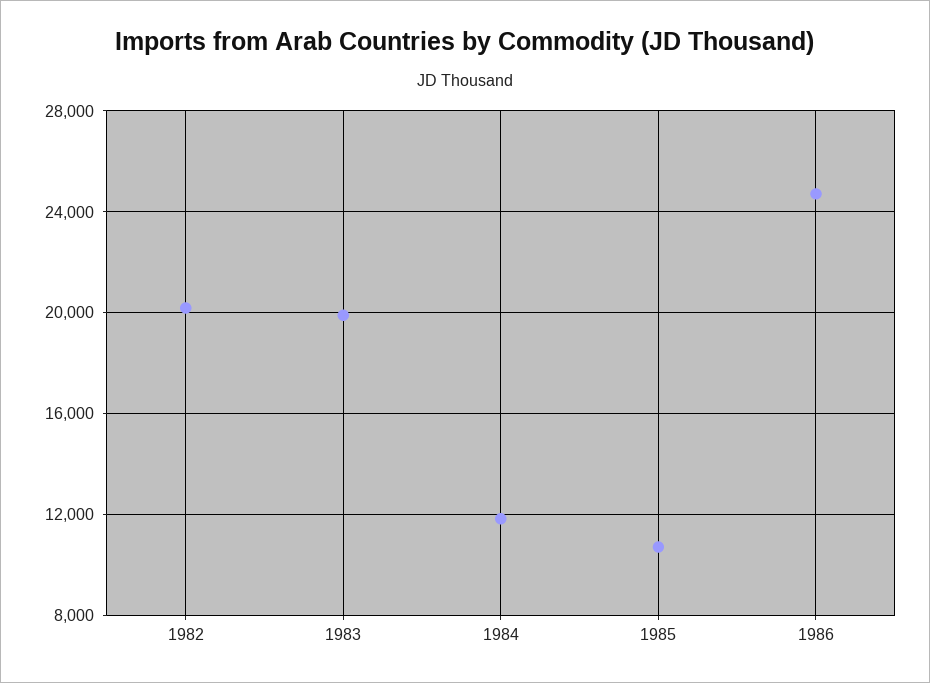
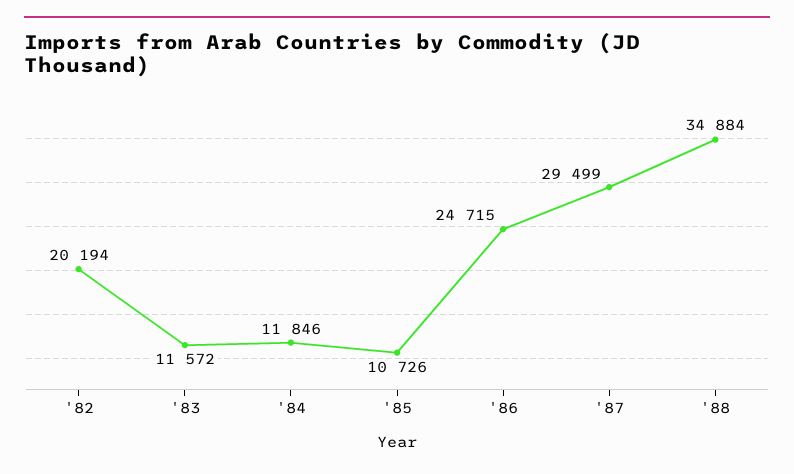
1983: 20000 -> 11572
'87: none -> 29499
'88: none -> 34884

